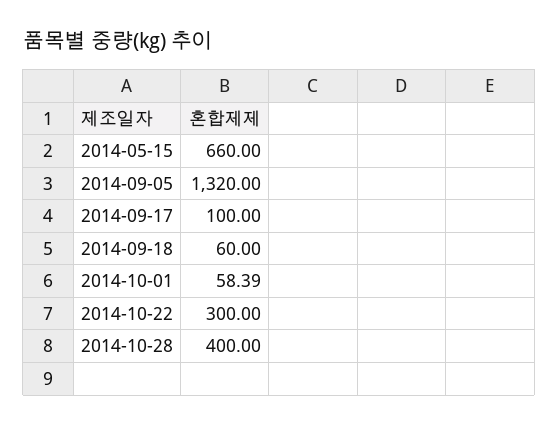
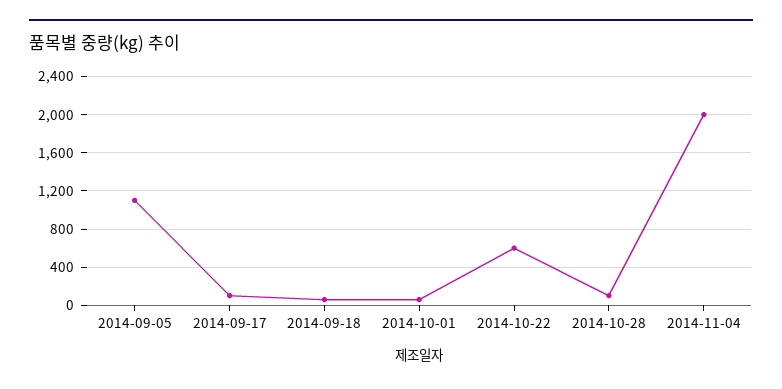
2014-05-15: 660 -> none
2014-09-05: 1320 -> 1100
2014-10-22: 300 -> 600
2014-10-28: 400 -> 100
2014-11-04: none -> 2000

